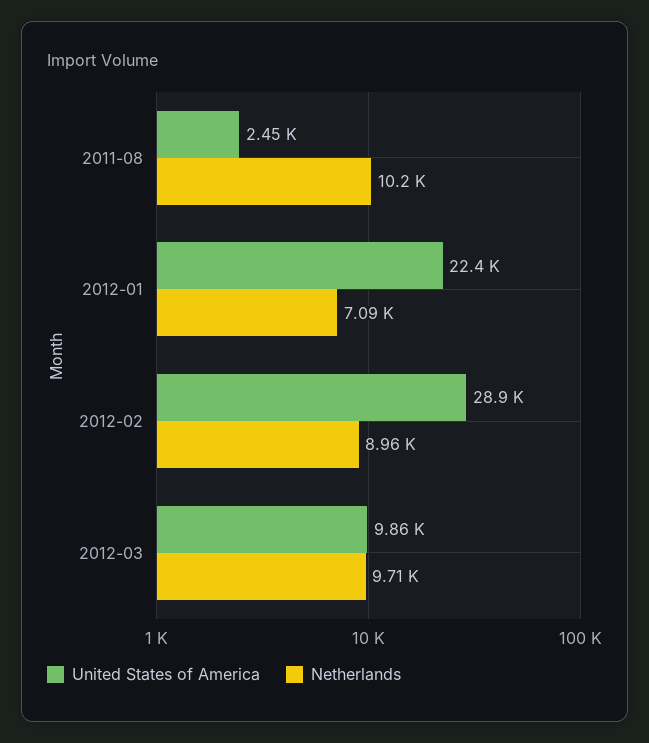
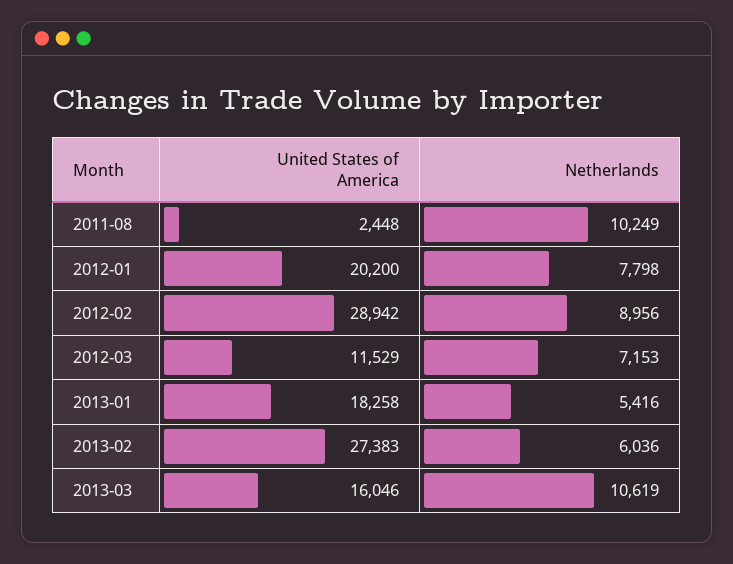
United States of America, 2012-01: 22400 -> 20200
Netherlands, 2012-01: 7090 -> 7798
United States of America, 2012-03: 9860 -> 11529
Netherlands, 2012-03: 9710 -> 7153
United States of America, 2013-01: none -> 18258
Netherlands, 2013-01: none -> 5416
United States of America, 2013-02: none -> 27383
Netherlands, 2013-02: none -> 6036
United States of America, 2013-03: none -> 16046
Netherlands, 2013-03: none -> 10619

